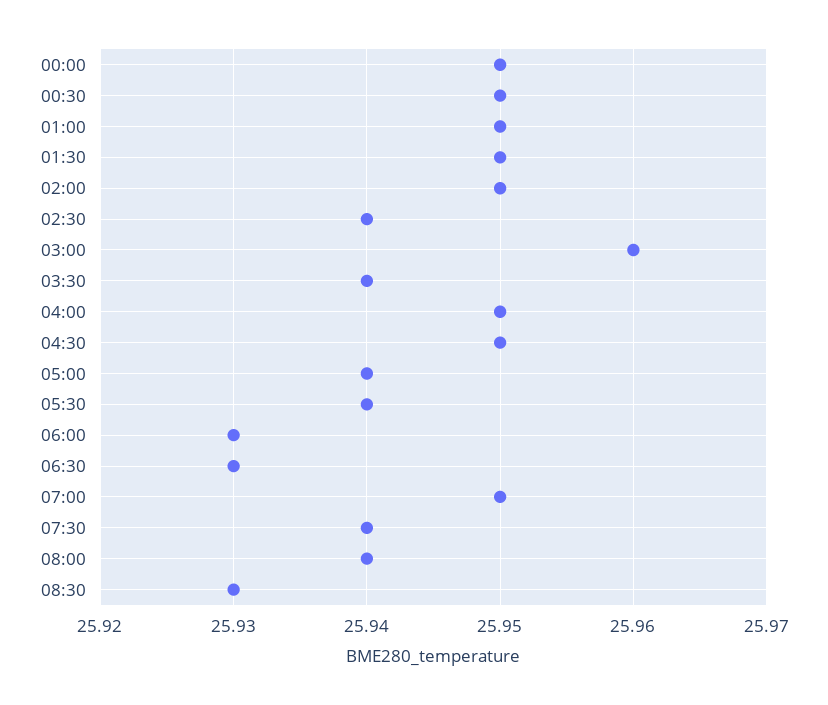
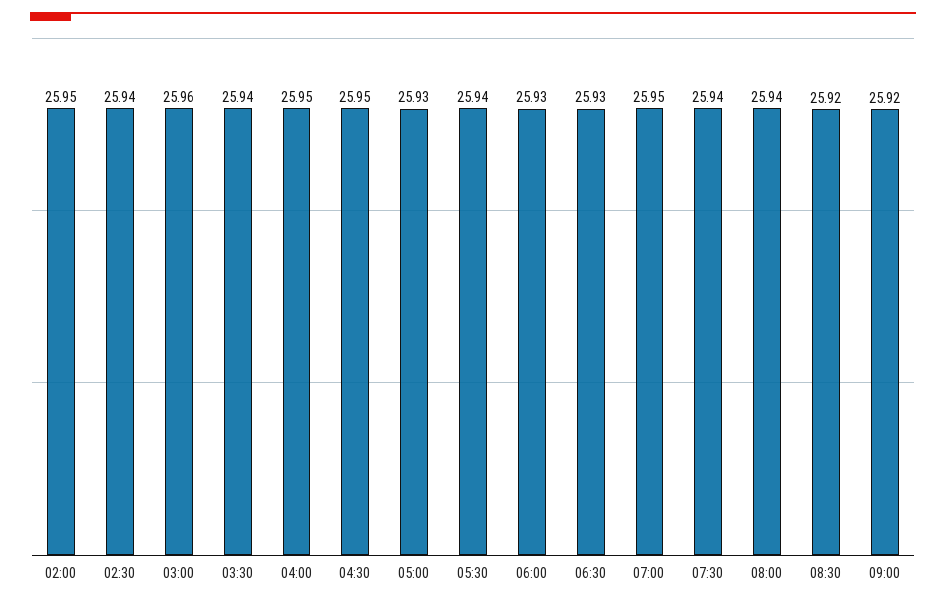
00:00: 25.95 -> none
00:30: 25.95 -> none
01:00: 25.95 -> none
01:30: 25.95 -> none
05:00: 25.94 -> 25.93
08:30: 25.93 -> 25.92
09:00: none -> 25.92

